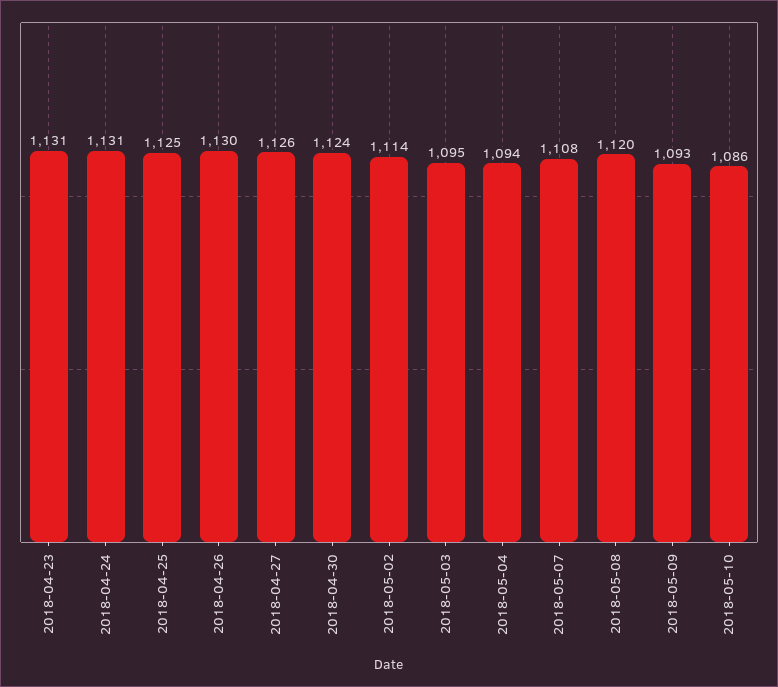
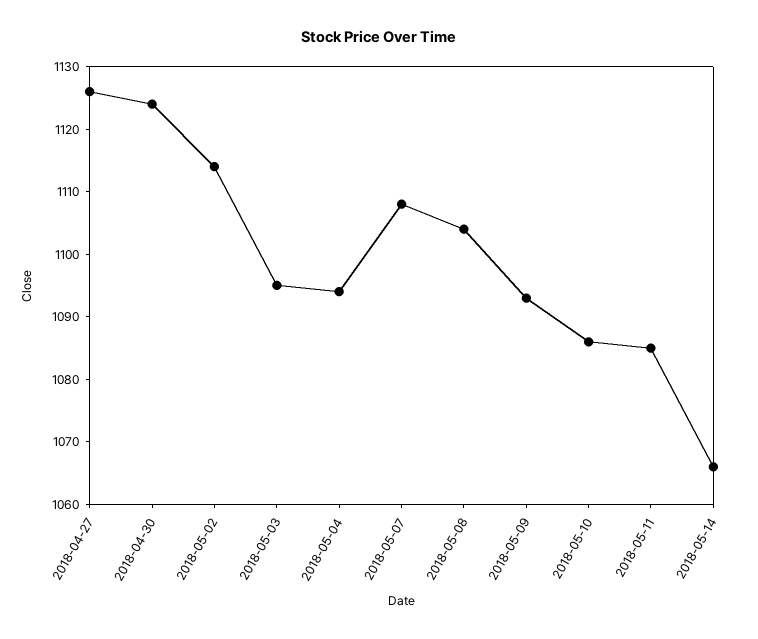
2018-04-23: 1131 -> none
2018-04-24: 1131 -> none
2018-04-25: 1125 -> none
2018-04-26: 1130 -> none
2018-05-08: 1120 -> 1105
2018-05-11: none -> 1085
2018-05-14: none -> 1065

